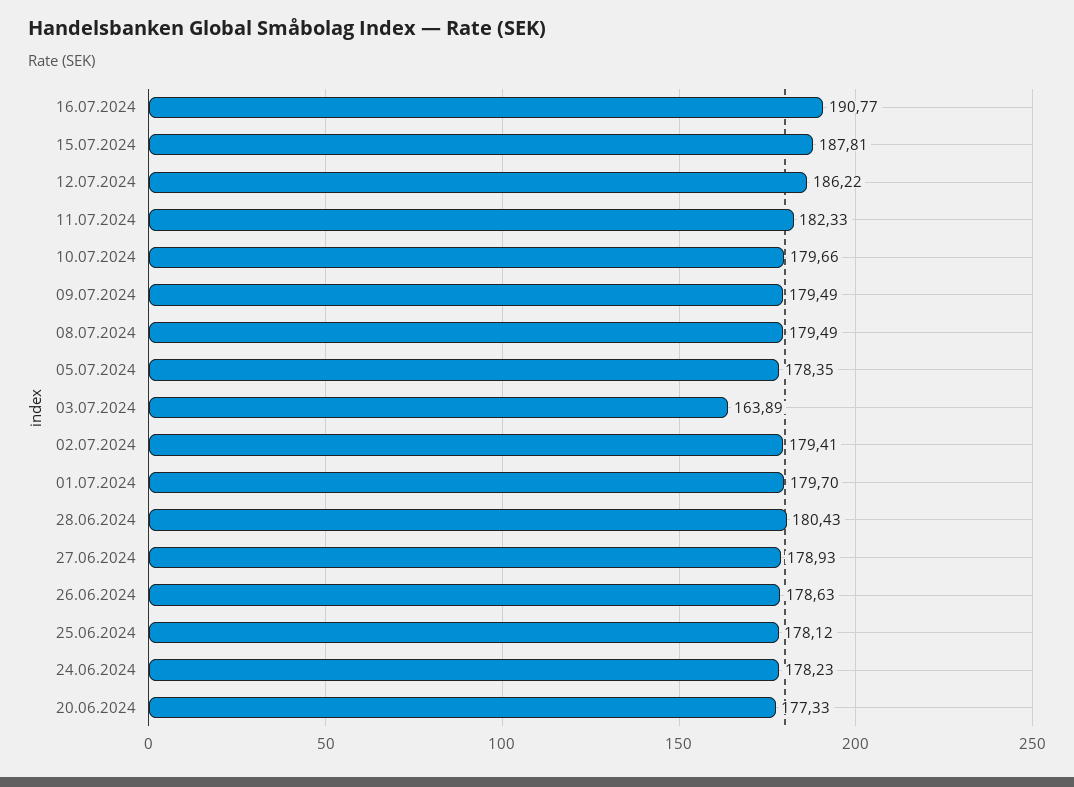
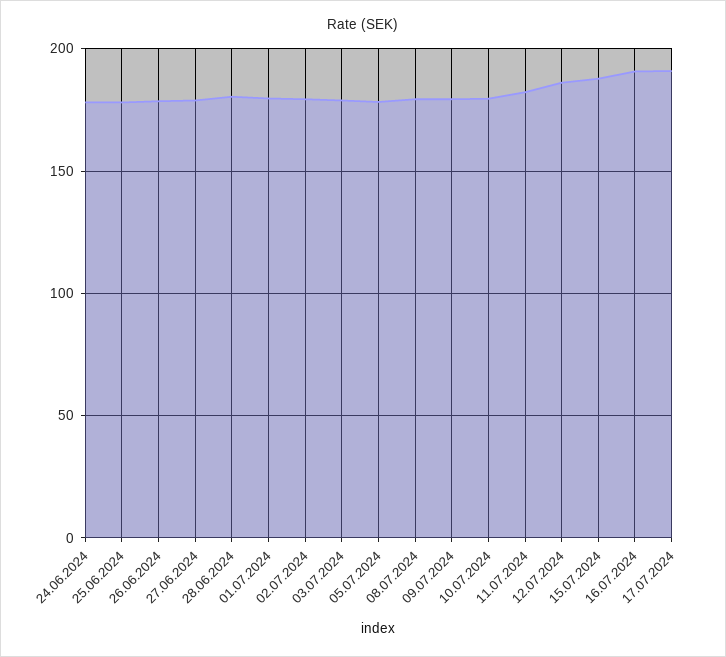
03.07.2024: 163.89 -> 180
20.06.2024: 177.33 -> none
17.07.2024: none -> 190

